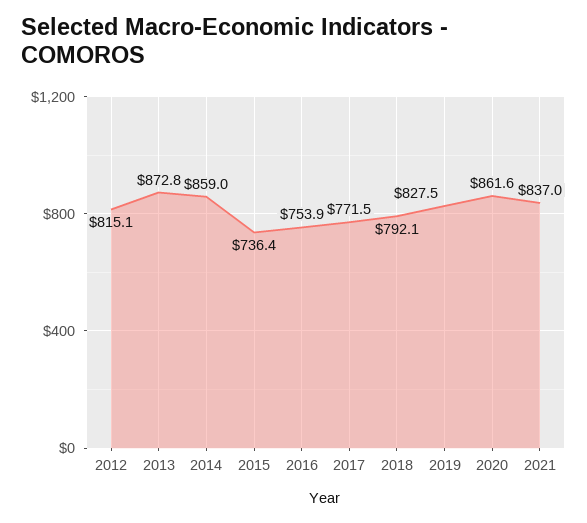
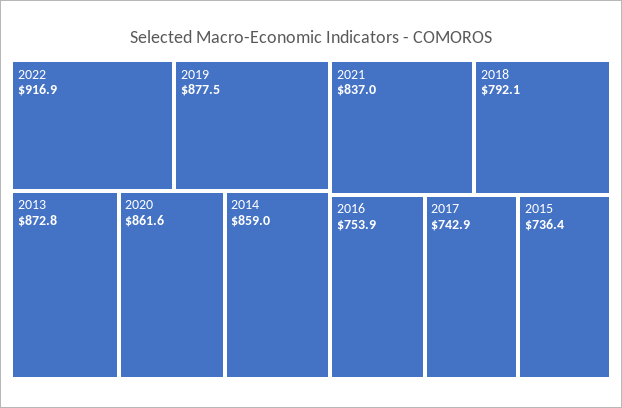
2012: 815.1 -> none
2017: 771.5 -> 742.9
2019: 827.5 -> 877.5
2022: none -> 916.9

